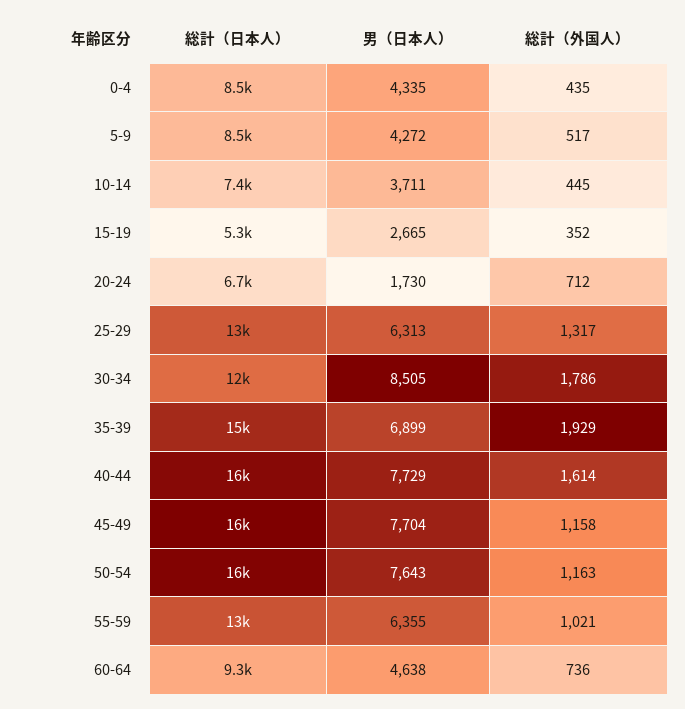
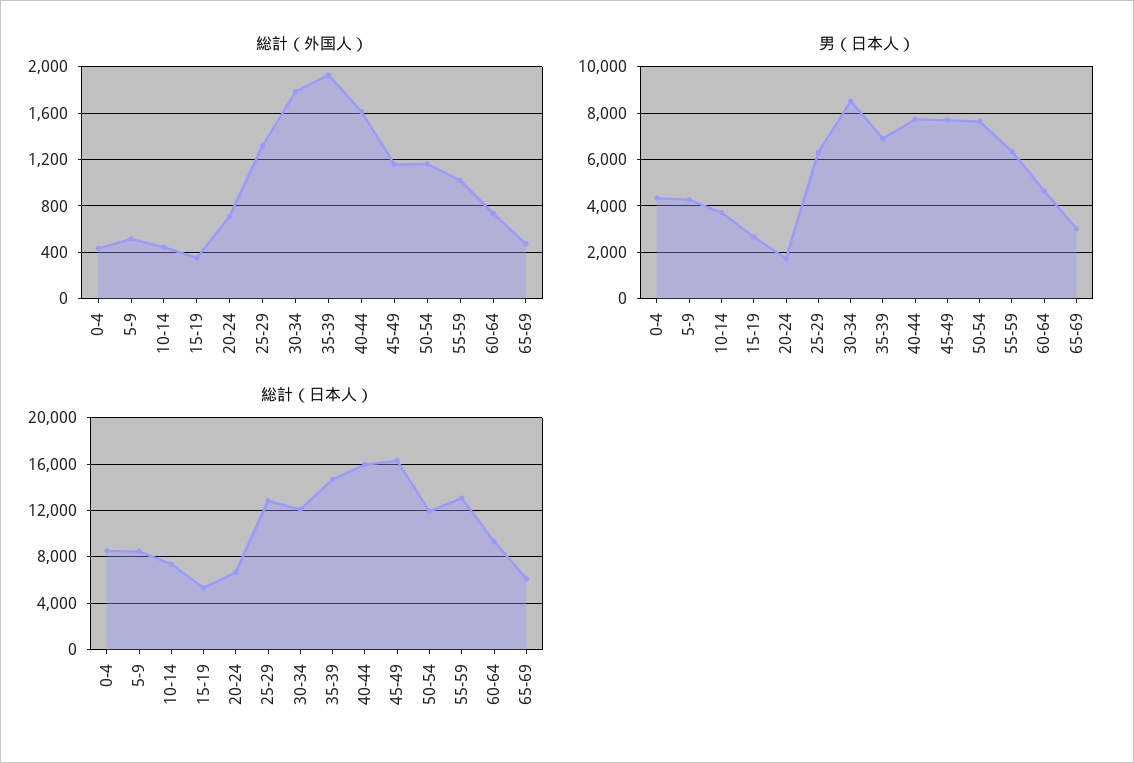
総計（日本人）, 50-54: 16000 -> 12000
総計（外国人）, 65-69: none -> 500
男（日本人）, 65-69: none -> 3000
総計（日本人）, 65-69: none -> 6000

